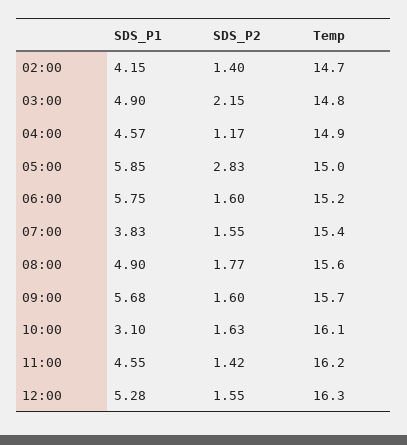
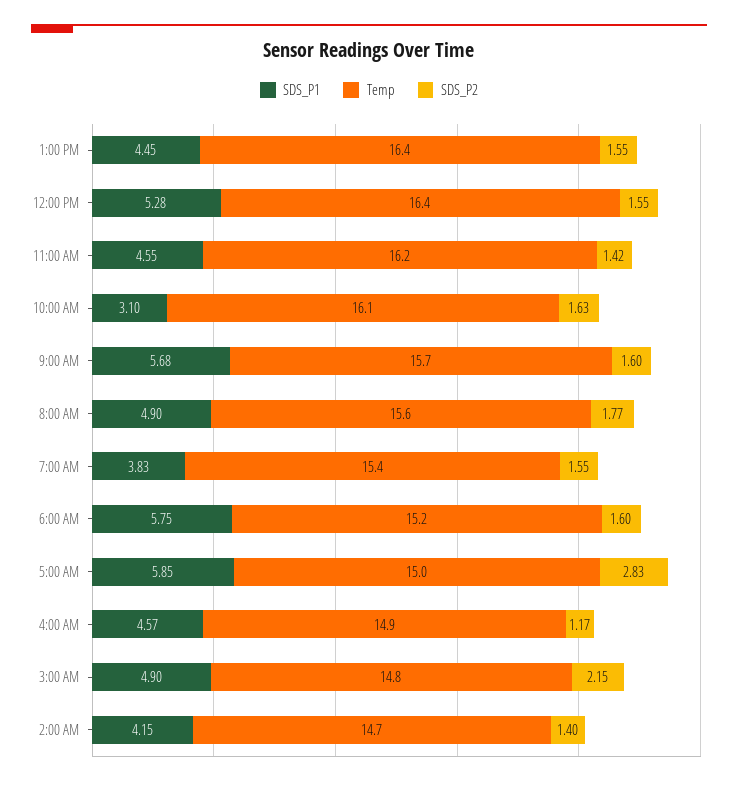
Temp, 12:00: 16.3 -> 16.4
SDS_P1, 1:00 PM: none -> 4.45
Temp, 1:00 PM: none -> 16.4
SDS_P2, 1:00 PM: none -> 1.55

